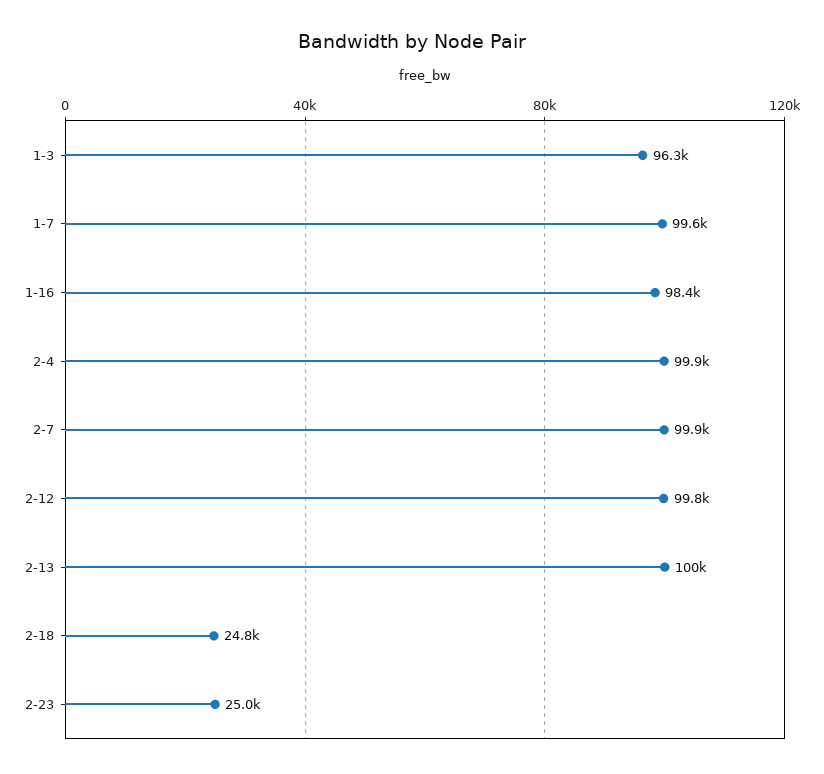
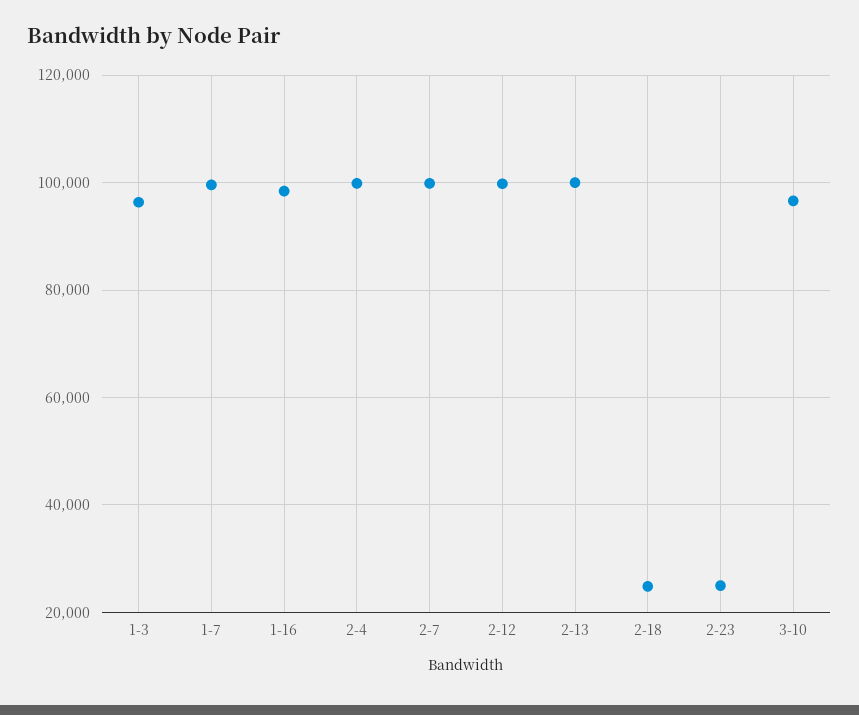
3-10: none -> 96000

